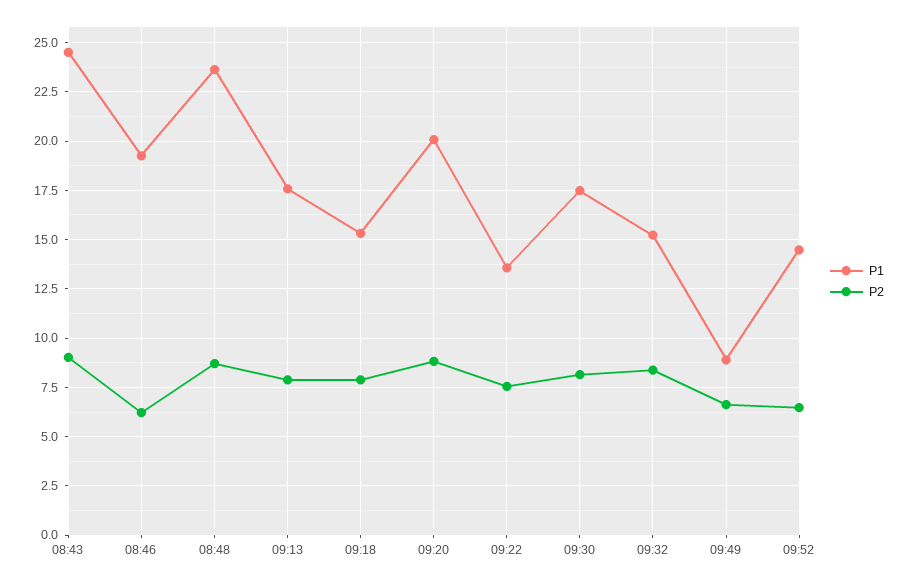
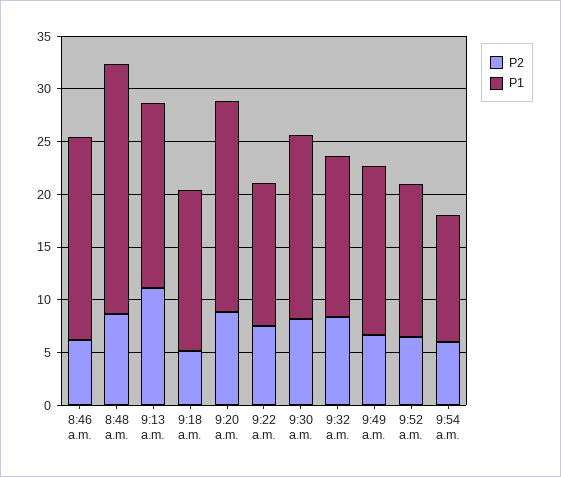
P1, 08:43: 24.5 -> none
P2, 08:43: 9 -> none
P2, 09:13: 8 -> 11
P2, 09:18: 8 -> 5
P1, 09:49: 9 -> 16
P2, 9:54 a.m.: none -> 6
P1, 9:54 a.m.: none -> 12

